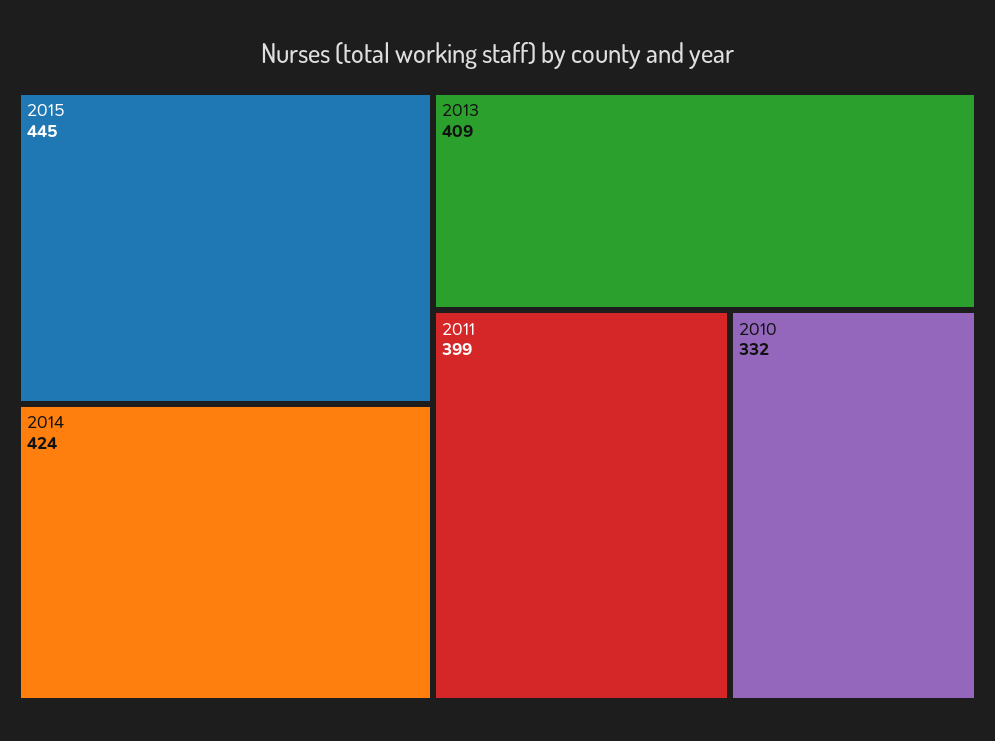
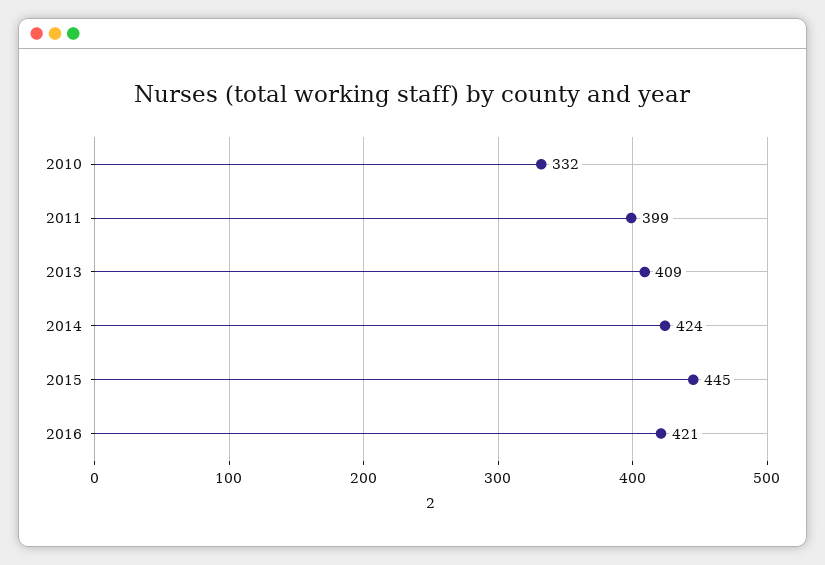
2016: none -> 421

